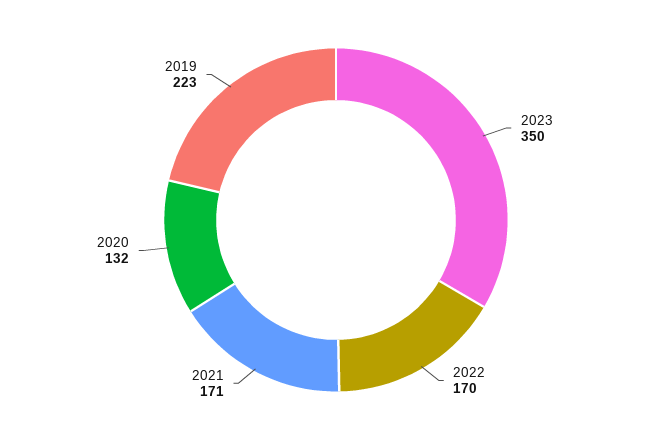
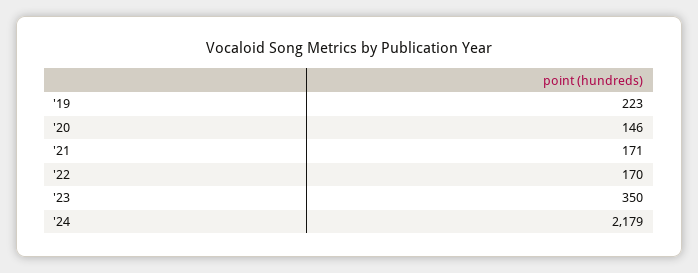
2020: 132 -> 146
'24: none -> 2179

